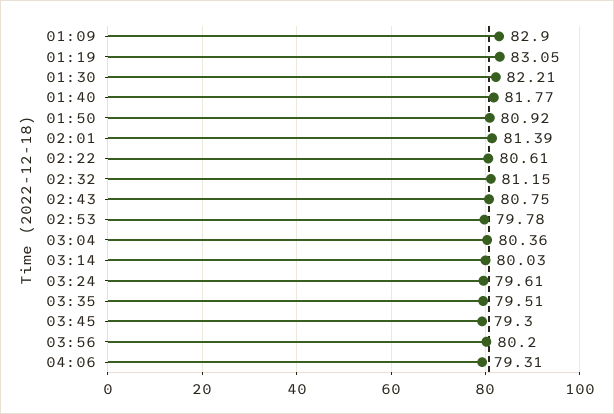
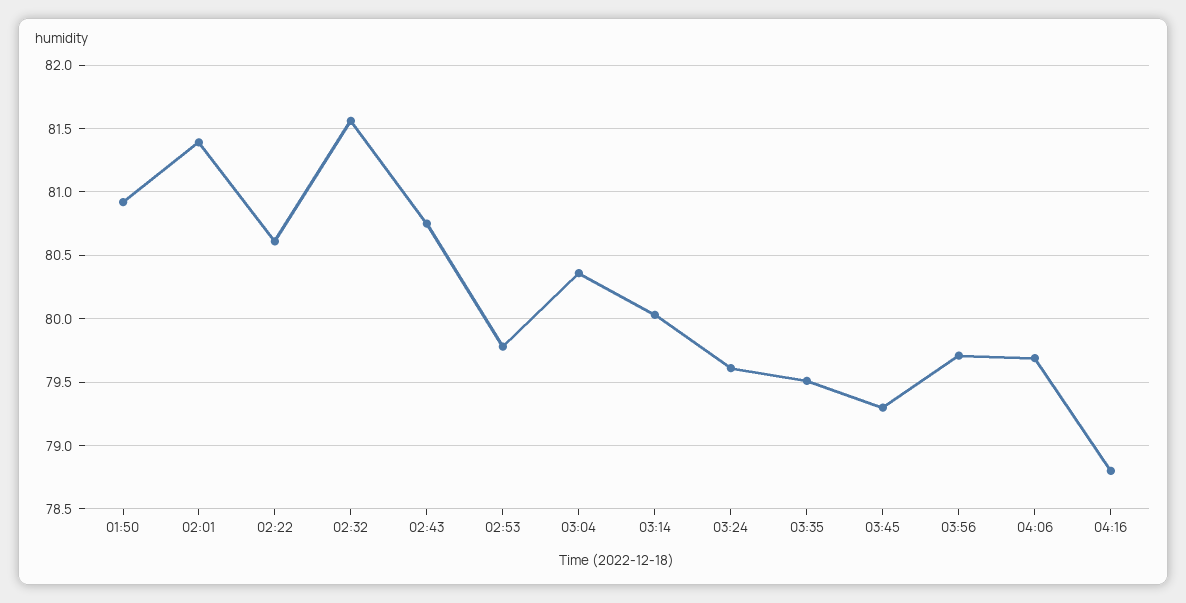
01:09: 82.9 -> none
01:19: 83.05 -> none
01:30: 82.21 -> none
01:40: 81.77 -> none
02:32: 81.15 -> 81.55
03:56: 80.2 -> 79.7
04:06: 79.31 -> 79.7
04:16: none -> 78.8

